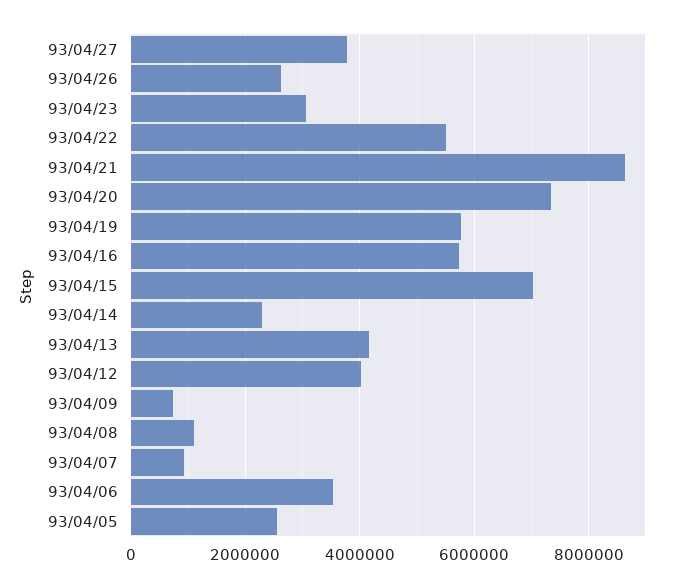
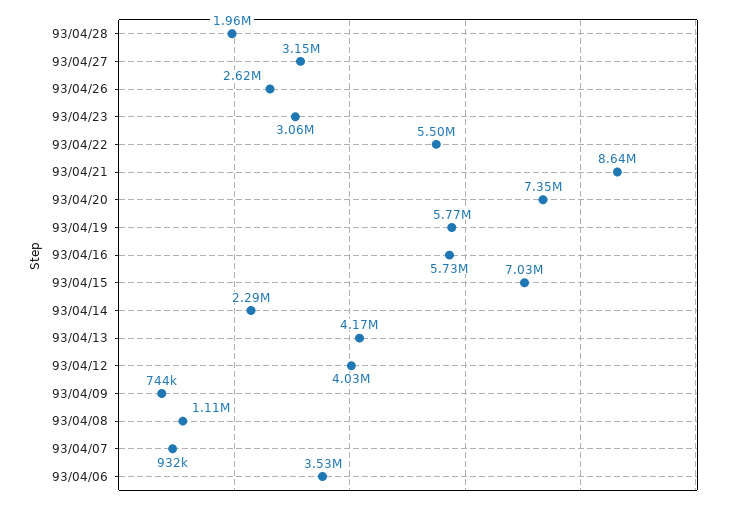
93/04/27: 3800000 -> 3150000
93/04/05: 2600000 -> none
93/04/28: none -> 1960000

